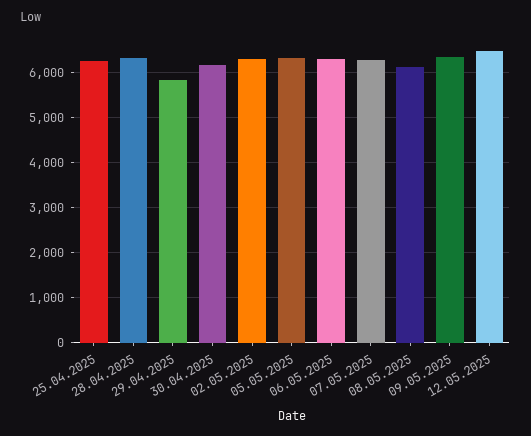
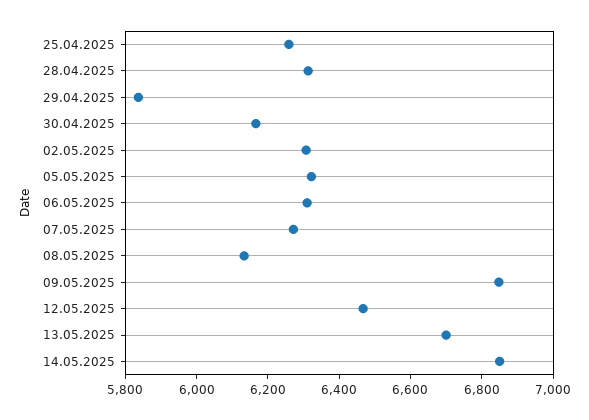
09.05.2025: 6400 -> 6850
13.05.2025: none -> 6700
14.05.2025: none -> 6850

